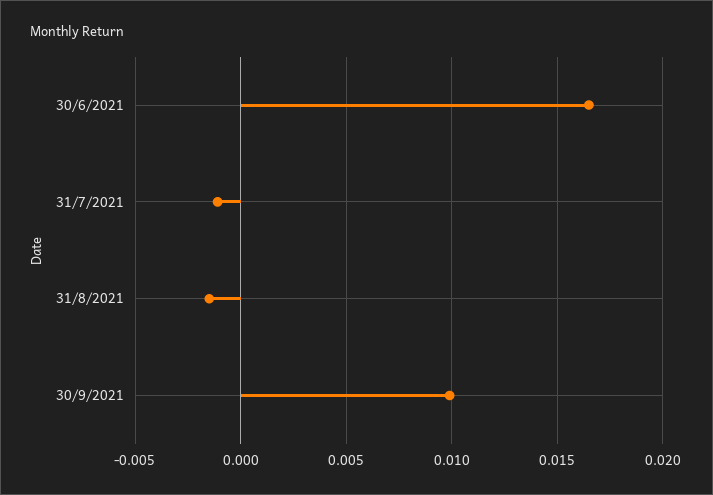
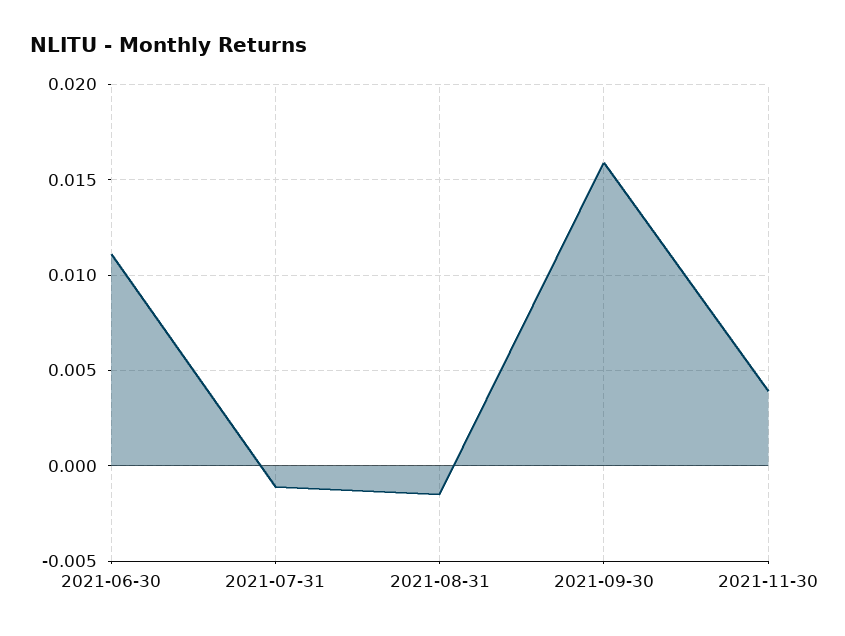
30/6/2021: 0.0165 -> 0.011
30/9/2021: 0.01 -> 0.016
2021-11-30: none -> 0.004

